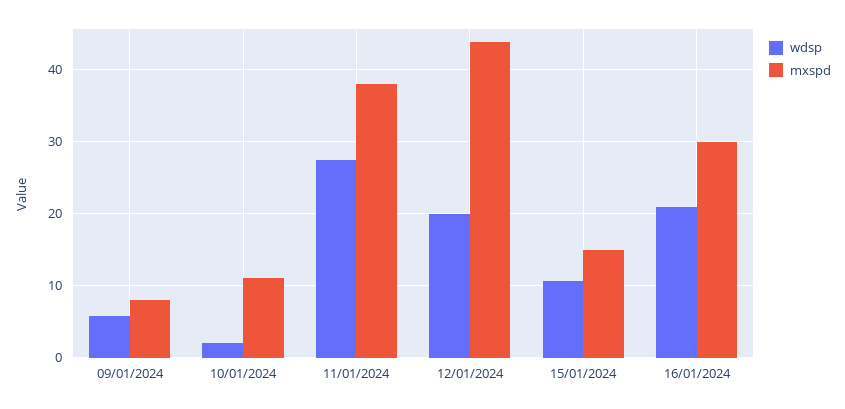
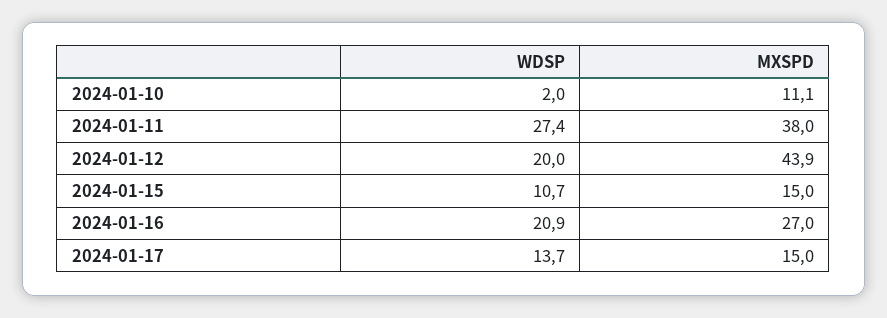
wdsp, 09/01/2024: 6 -> none
mxspd, 09/01/2024: 8 -> none
mxspd, 16/01/2024: 30 -> 27
wdsp, 2024-01-17: none -> 13.7
mxspd, 2024-01-17: none -> 15

